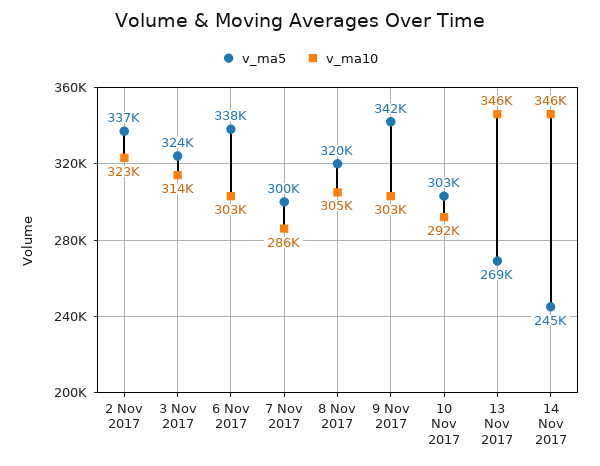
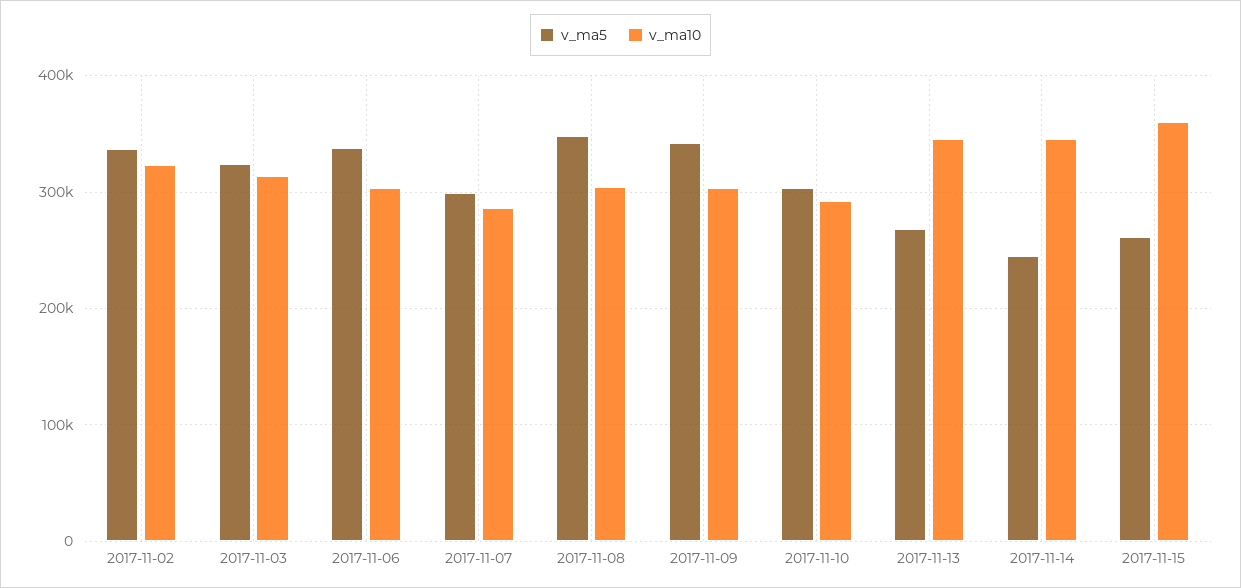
v_ma5, 8 Nov 2017: 320000 -> 350000
v_ma5, 2017-11-15: none -> 260000
v_ma10, 2017-11-15: none -> 360000

